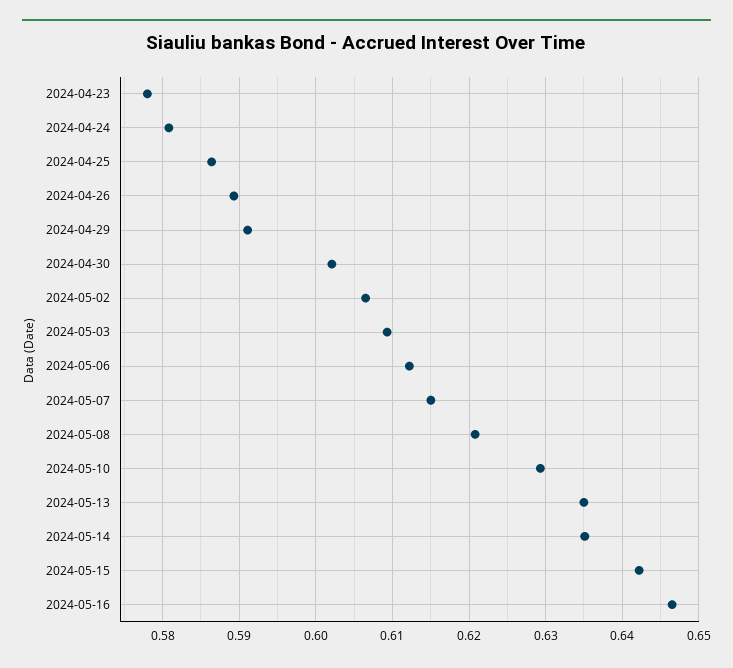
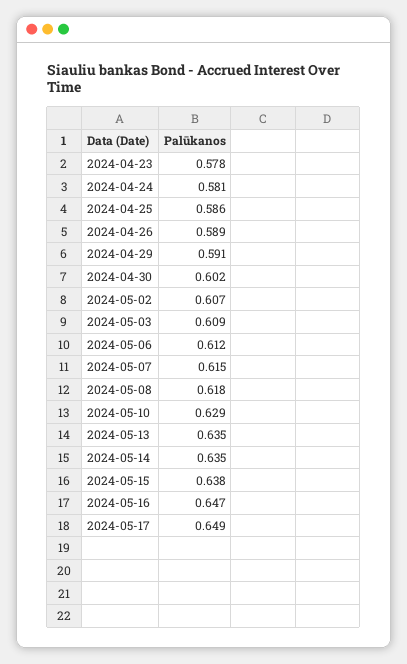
2024-05-08: 0.621 -> 0.618
2024-05-15: 0.642 -> 0.638
2024-05-17: none -> 0.649

